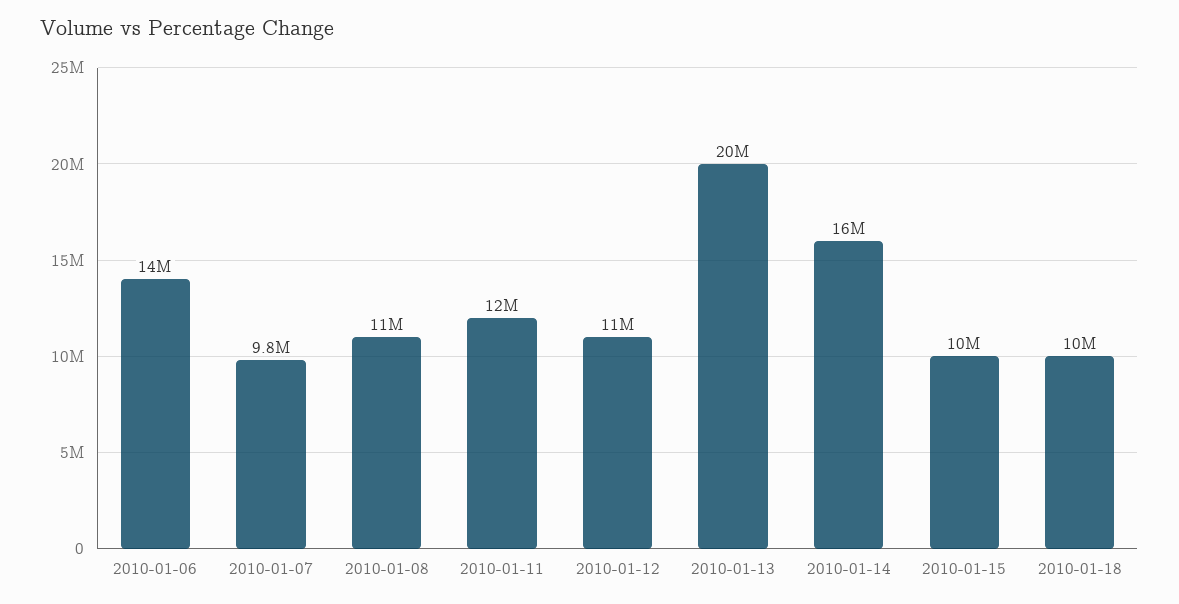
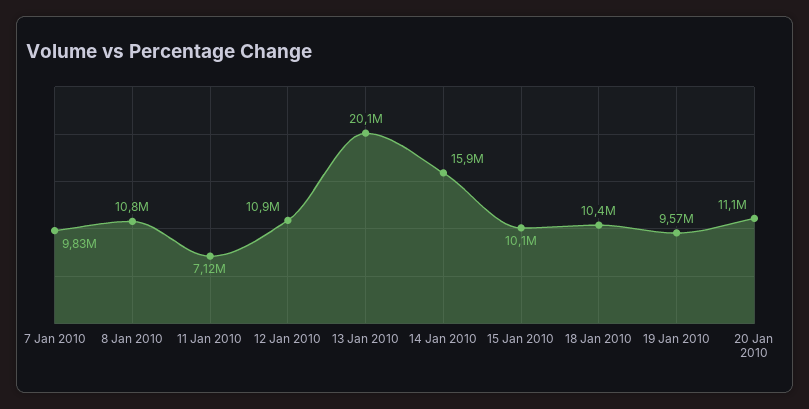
2010-01-06: 14000000 -> none
2010-01-11: 12000000 -> 7120000
19 Jan 2010: none -> 9570000
20 Jan 2010: none -> 11100000

